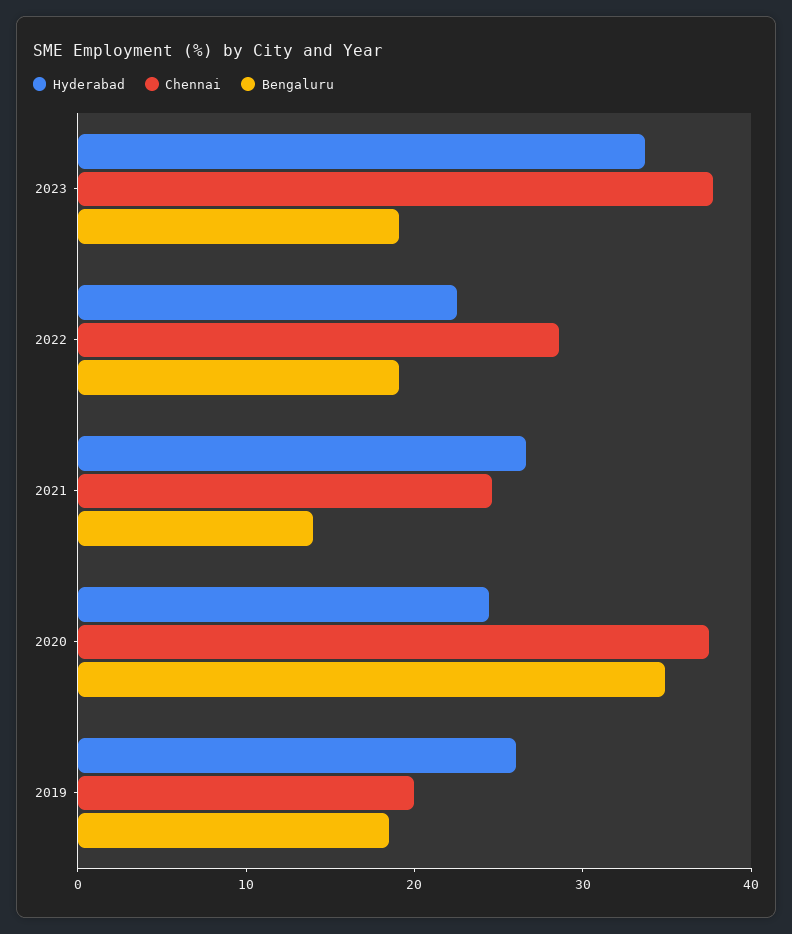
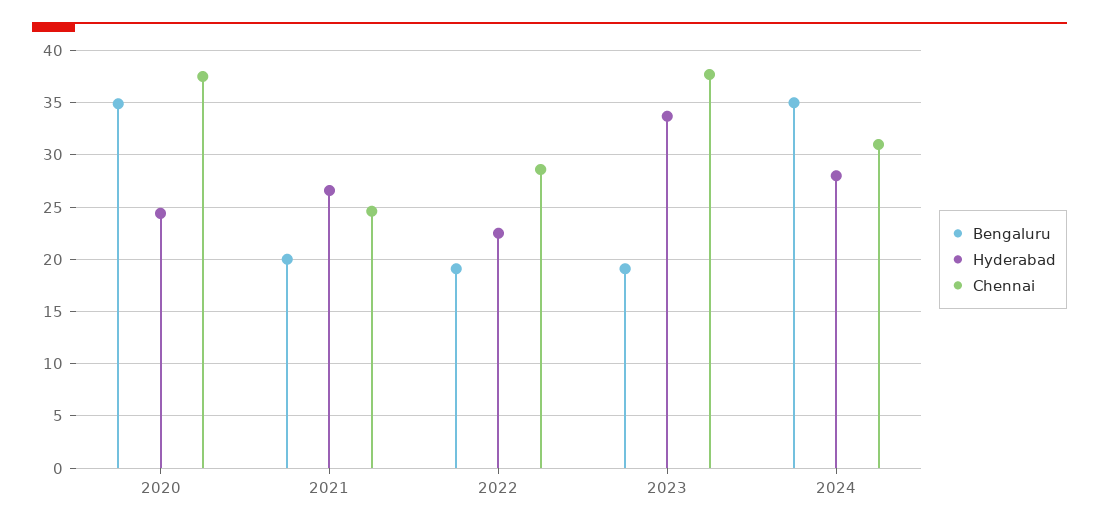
Bengaluru, 2021: 14 -> 20
Hyderabad, 2019: 26 -> none
Chennai, 2019: 20 -> none
Bengaluru, 2019: 18 -> none
Bengaluru, 2024: none -> 35
Hyderabad, 2024: none -> 28
Chennai, 2024: none -> 31

